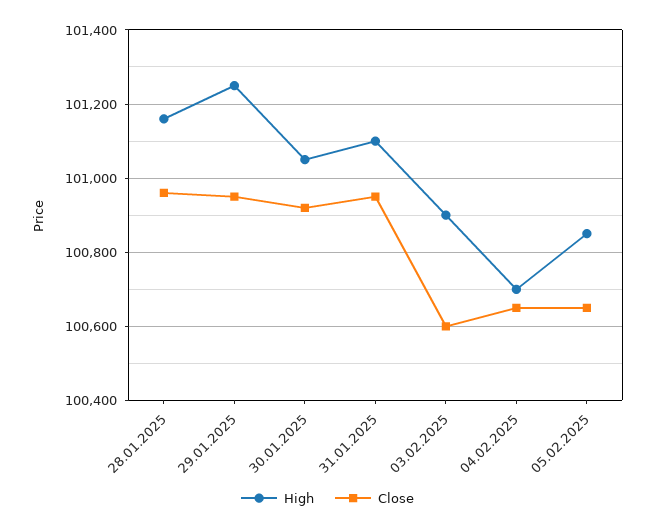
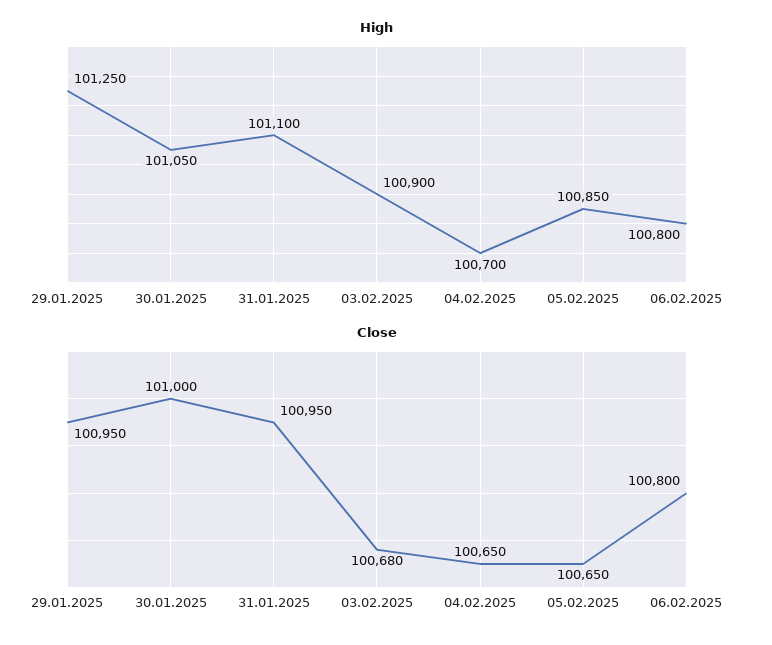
High, 28.01.2025: 101160 -> none
Close, 28.01.2025: 100960 -> none
Close, 30.01.2025: 100920 -> 101000
Close, 03.02.2025: 100600 -> 100680
High, 06.02.2025: none -> 100800
Close, 06.02.2025: none -> 100800

